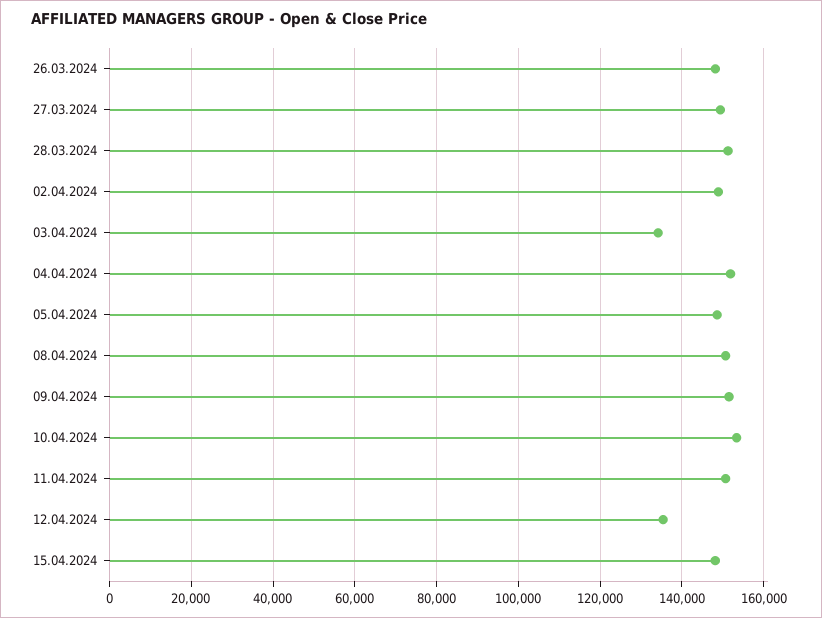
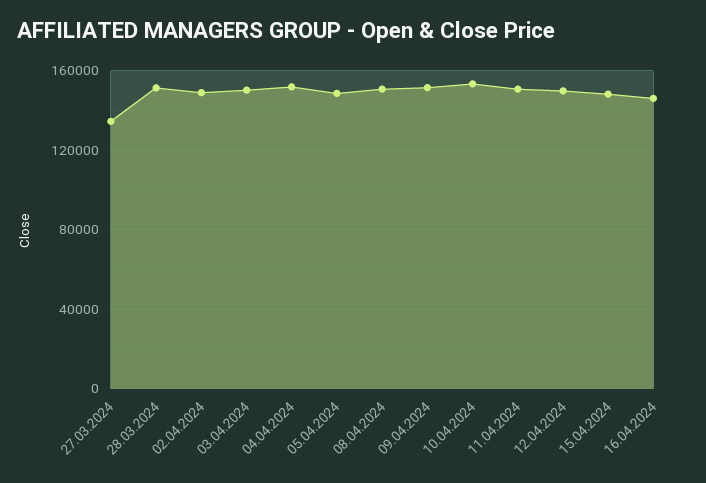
26.03.2024: 148000 -> none
27.03.2024: 150000 -> 135000
03.04.2024: 134000 -> 150000
12.04.2024: 136000 -> 150000
16.04.2024: none -> 145000

